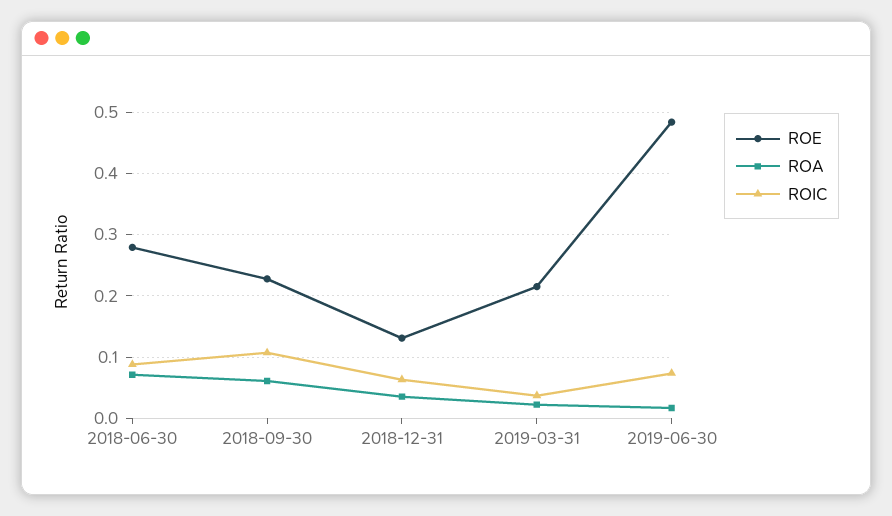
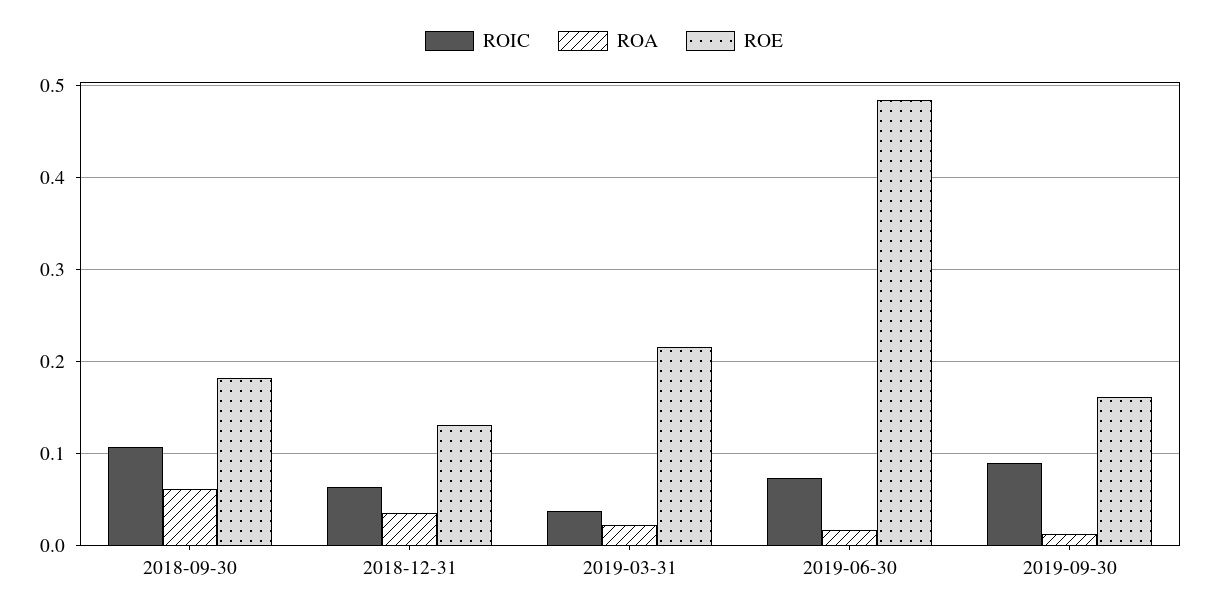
ROE, 2018-06-30: 0.28 -> none
ROA, 2018-06-30: 0.07 -> none
ROIC, 2018-06-30: 0.09 -> none
ROE, 2018-09-30: 0.23 -> 0.18
ROIC, 2019-09-30: none -> 0.09
ROA, 2019-09-30: none -> 0.01
ROE, 2019-09-30: none -> 0.16

